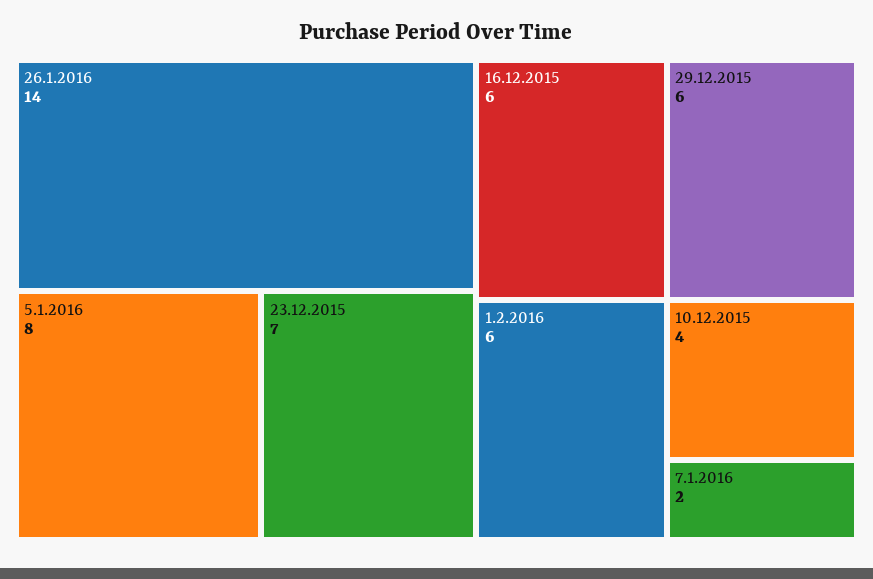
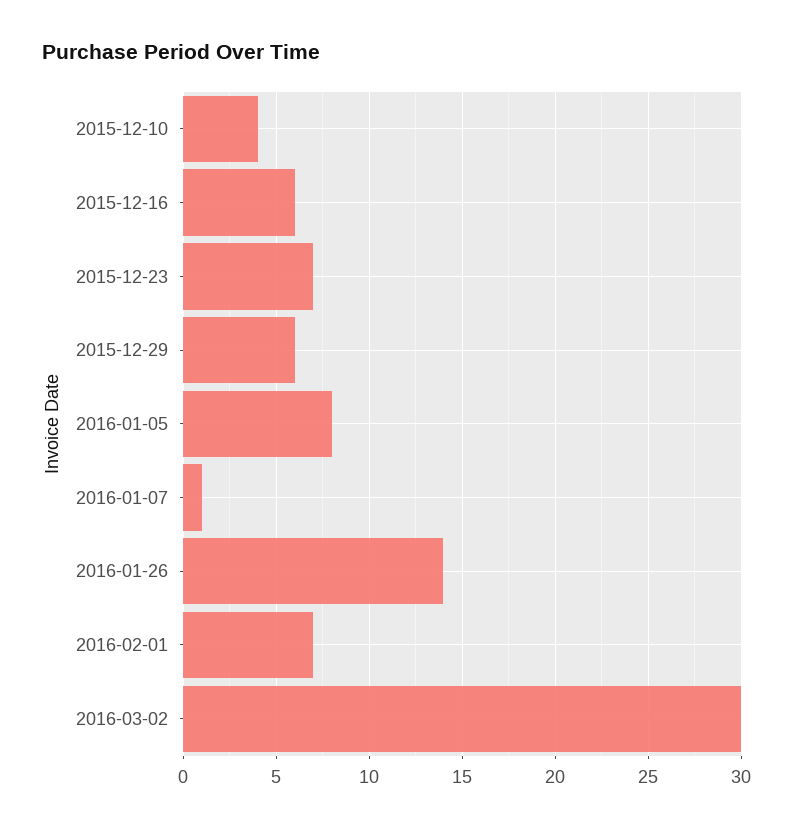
1.2.2016: 6 -> 7
7.1.2016: 2 -> 1
2016-03-02: none -> 30

